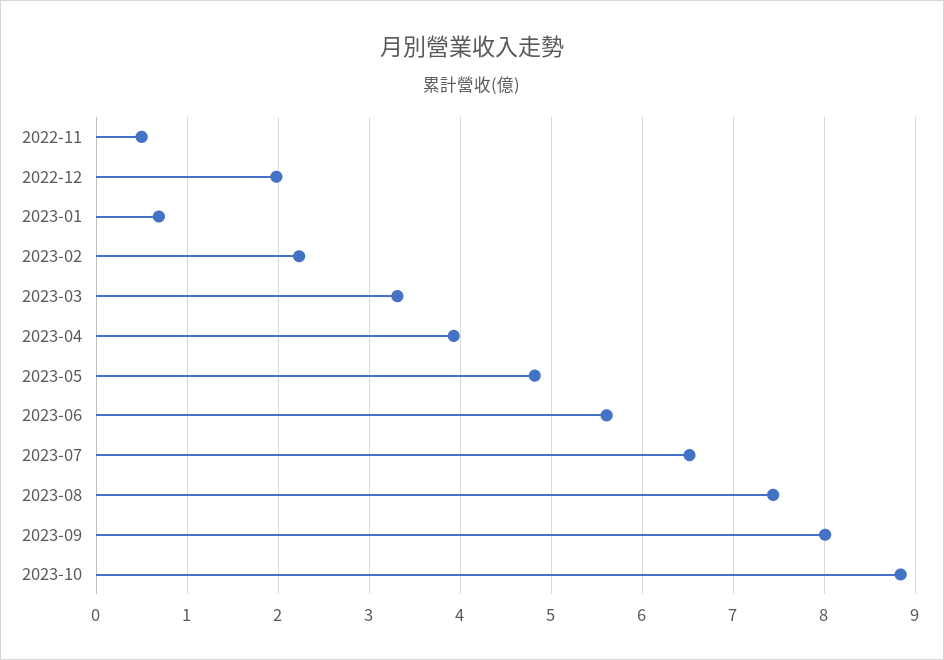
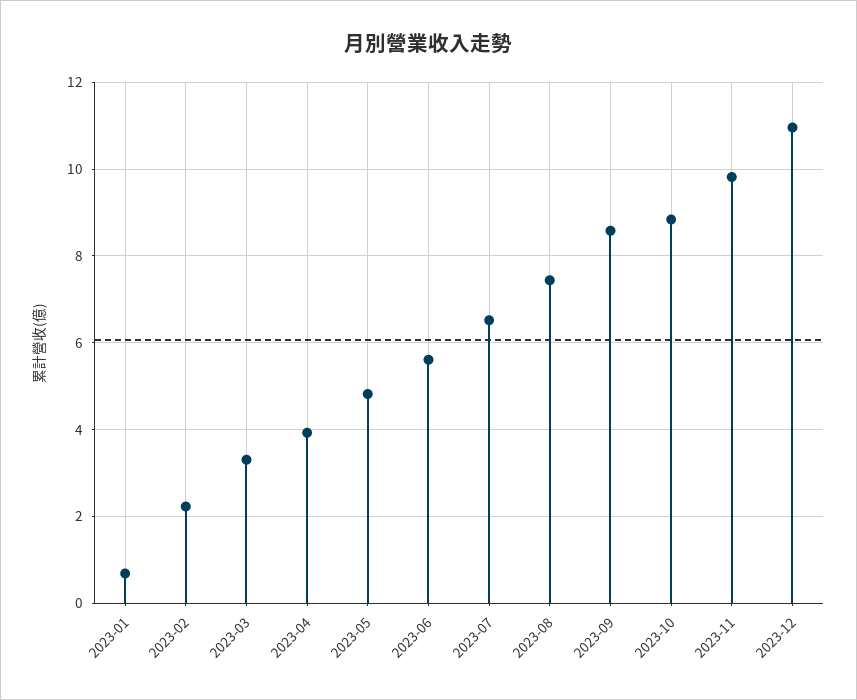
2022-11: 0.5 -> none
2022-12: 2 -> none
2023-09: 8 -> 8.6
2023-11: none -> 9.8
2023-12: none -> 11

